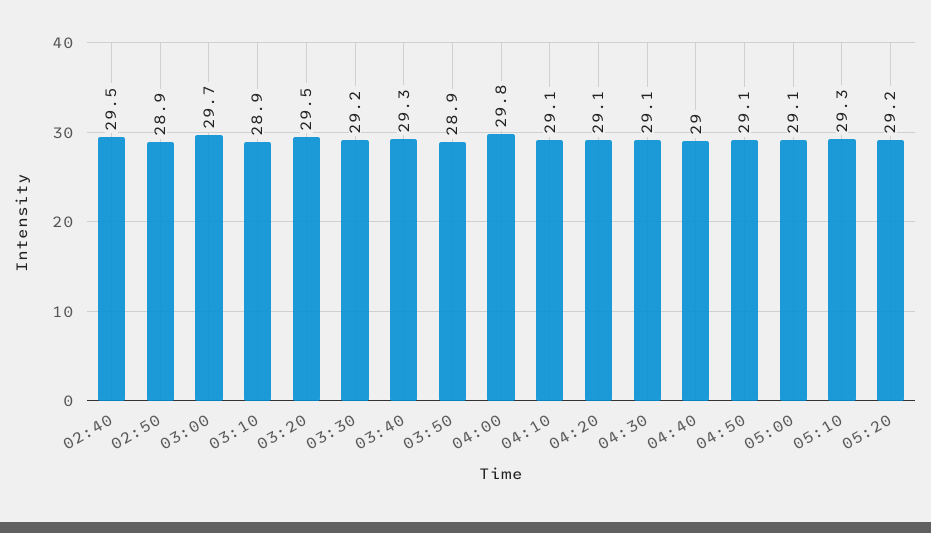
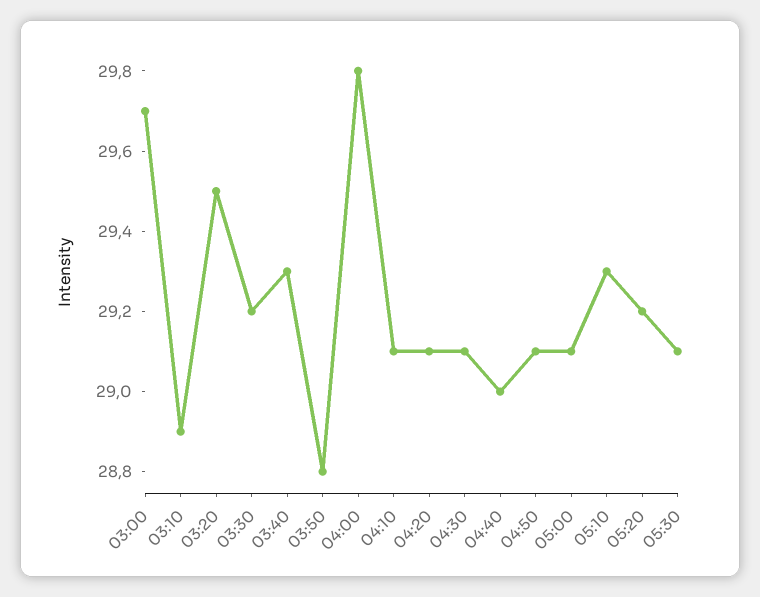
02:40: 29.5 -> none
02:50: 28.9 -> none
03:50: 28.9 -> 28.8
05:30: none -> 29.1

